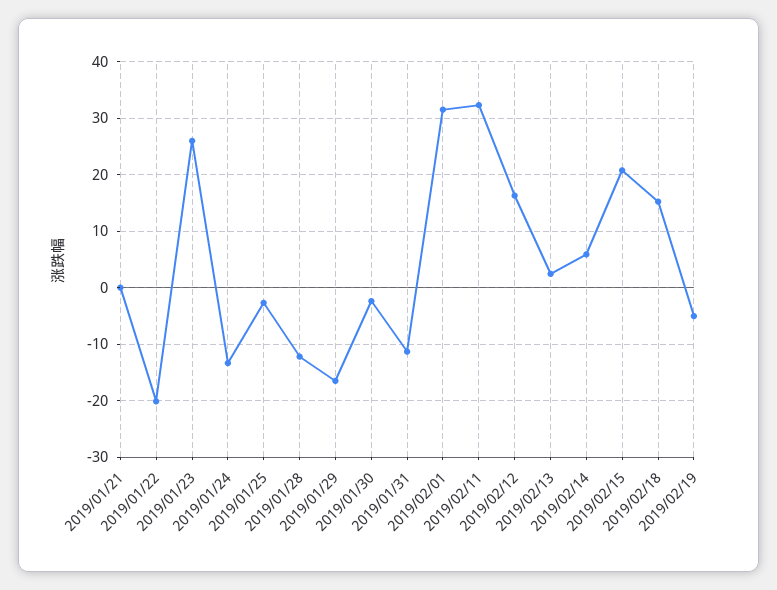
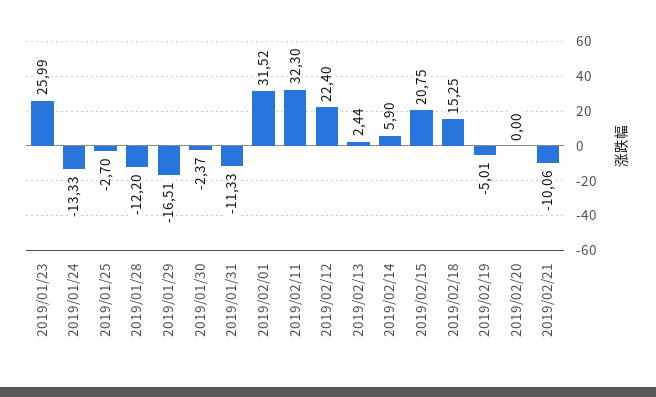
2019/01/21: 0 -> none
2019/01/22: -20 -> none
2019/02/12: 16 -> 22.4
2019/02/20: none -> 0
2019/02/21: none -> -10.06

